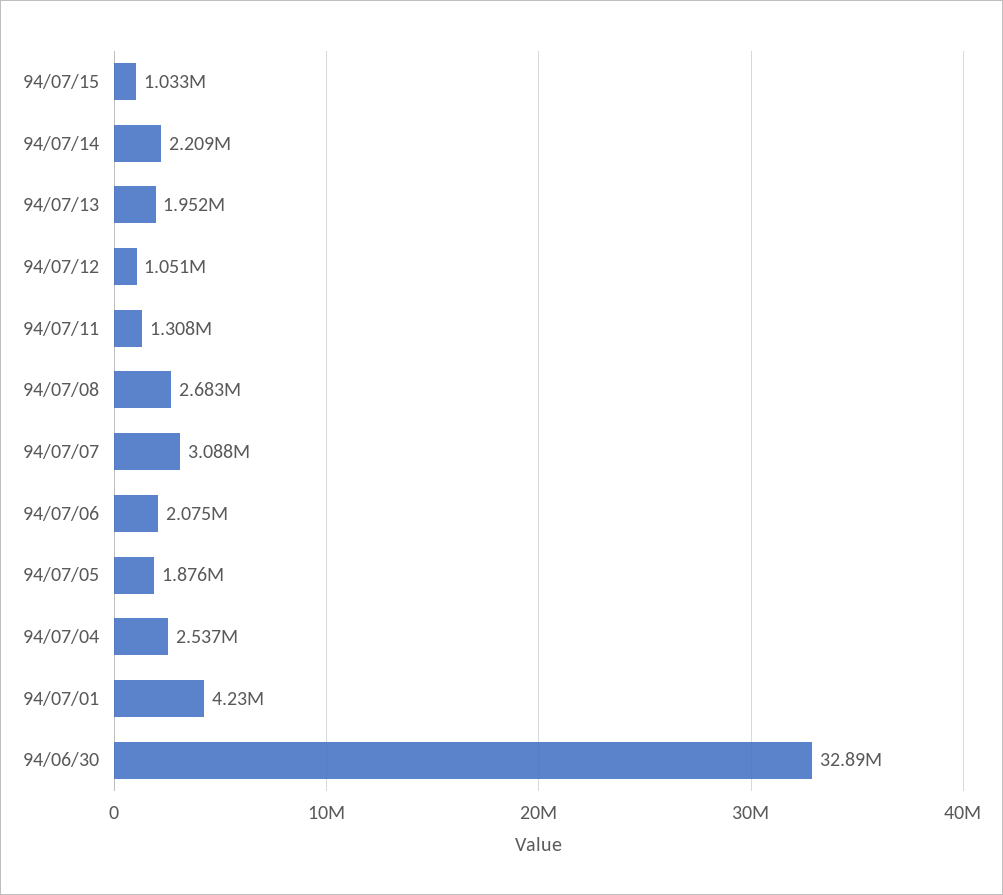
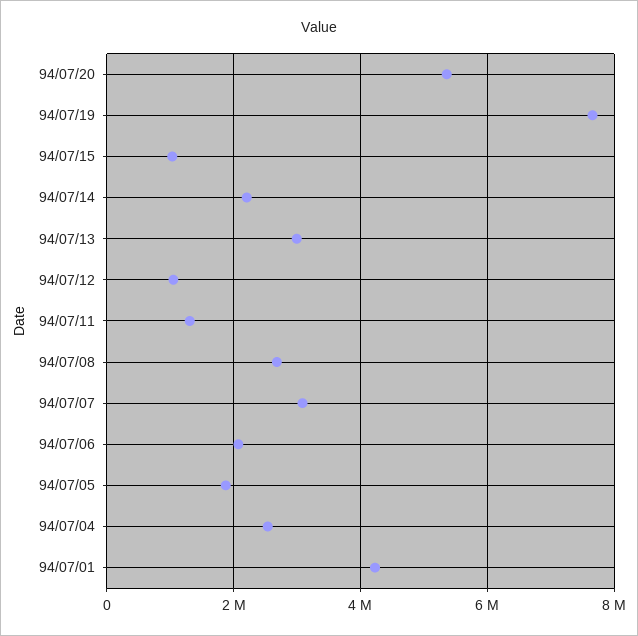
94/07/13: 1952000 -> 3000000
94/06/30: 32890000 -> none
94/07/20: none -> 5400000
94/07/19: none -> 7600000

